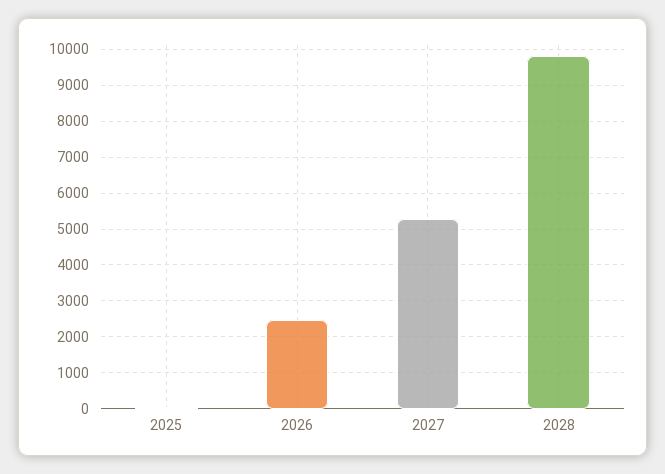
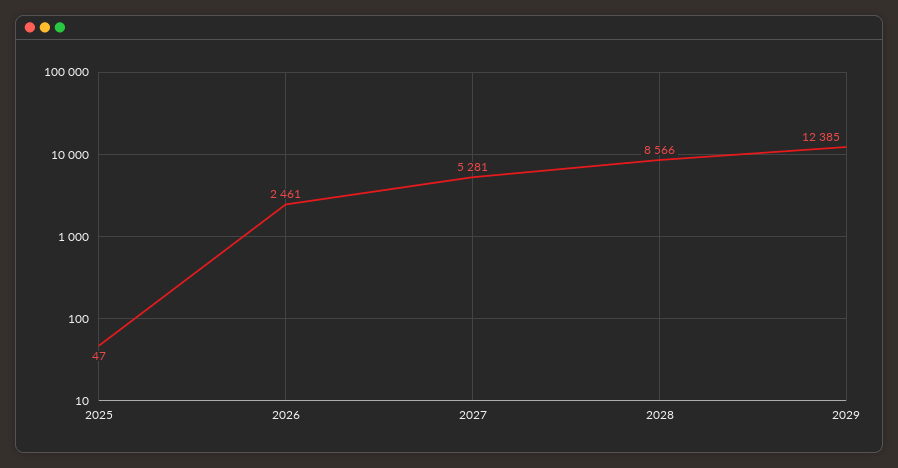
2028: 9800 -> 8566
2029: none -> 12385

